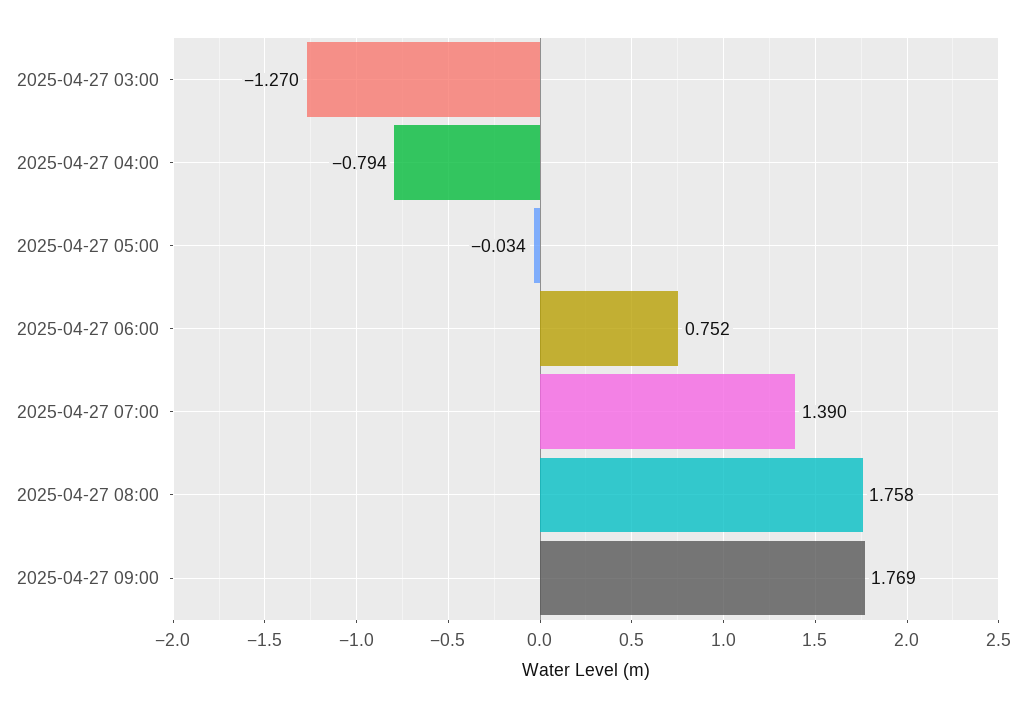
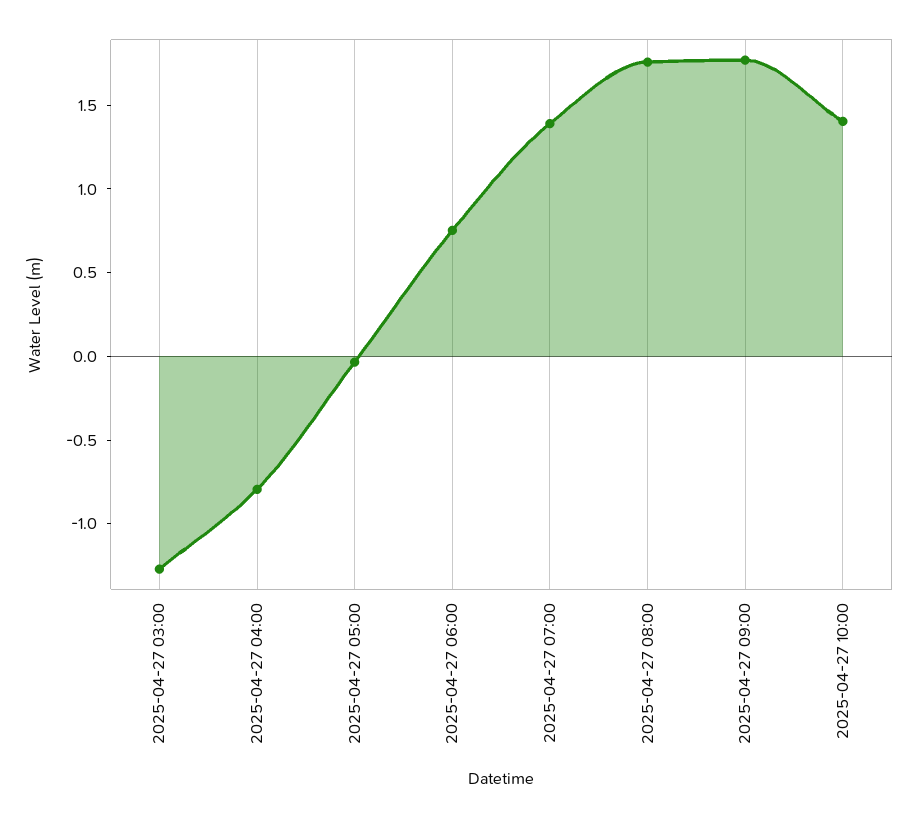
2025-04-27 10:00: none -> 1.4

